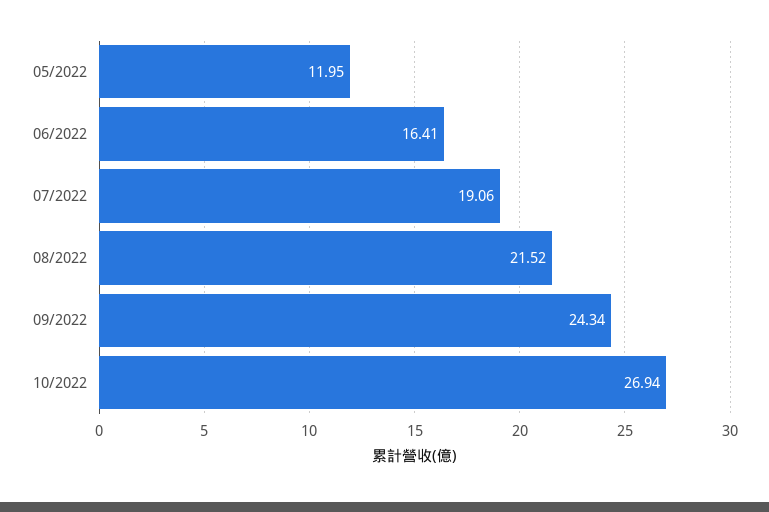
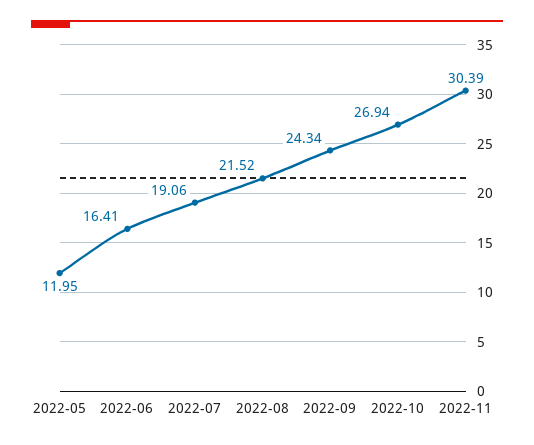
2022-11: none -> 30.39

